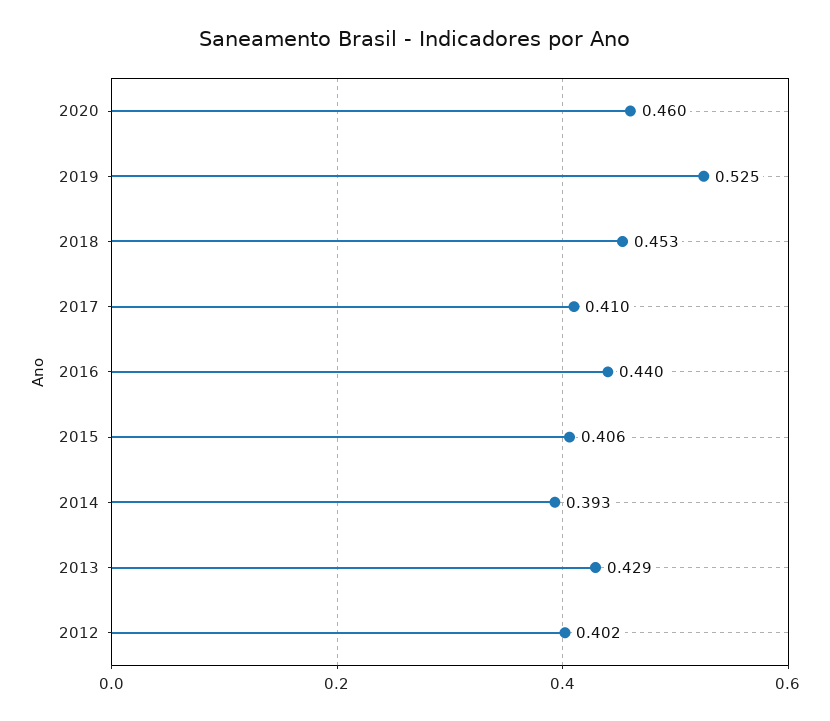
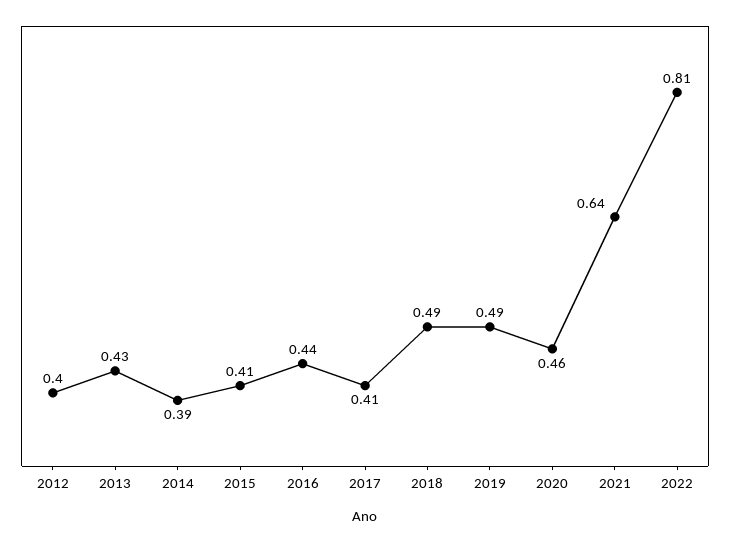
2019: 0.525 -> 0.49
2018: 0.453 -> 0.49
2021: none -> 0.64
2022: none -> 0.81

